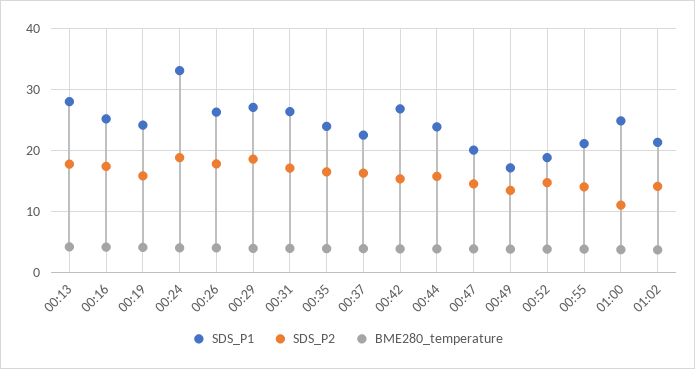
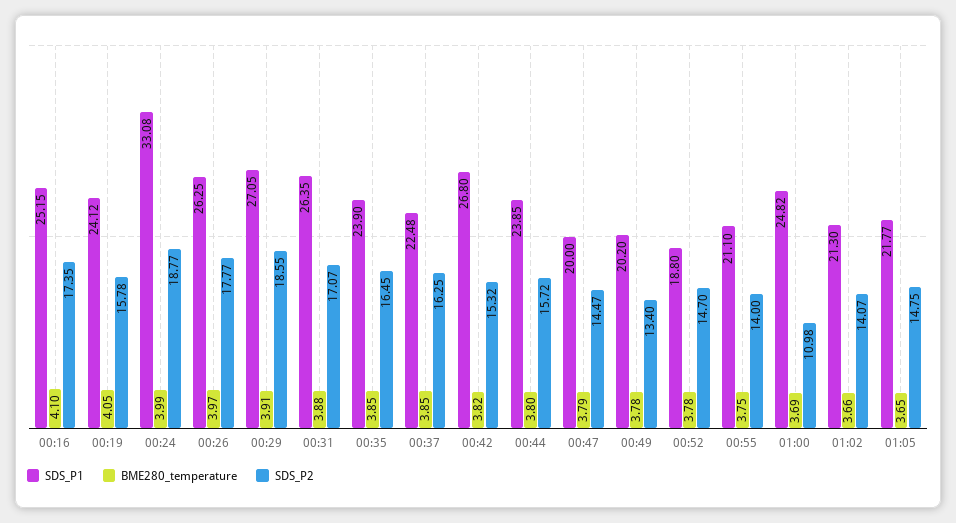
SDS_P1, 00:13: 28 -> none
SDS_P2, 00:13: 18 -> none
BME280_temperature, 00:13: 4 -> none
SDS_P1, 00:49: 17 -> 20.2
SDS_P1, 01:05: none -> 21.77
BME280_temperature, 01:05: none -> 3.65
SDS_P2, 01:05: none -> 14.75

